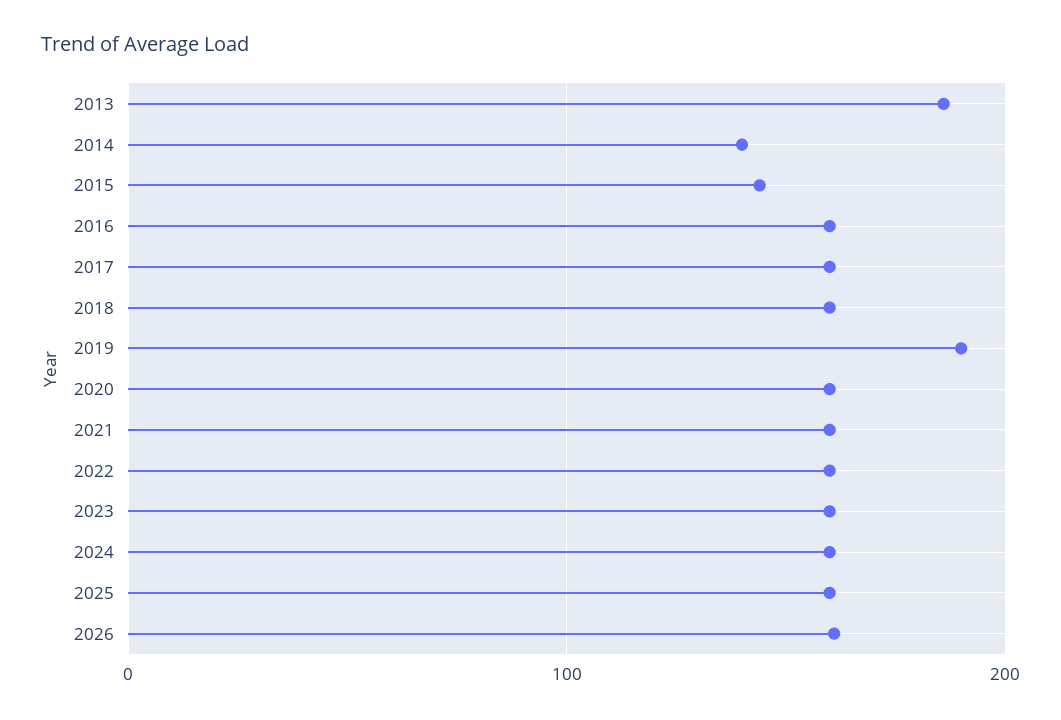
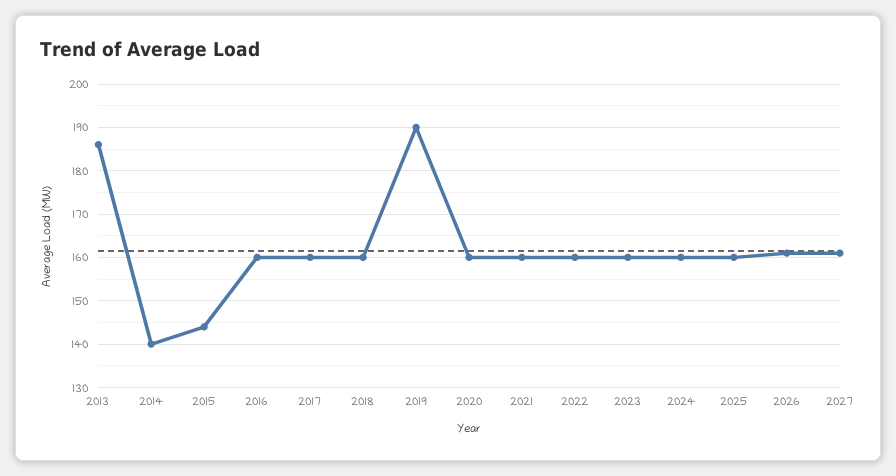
2027: none -> 160

